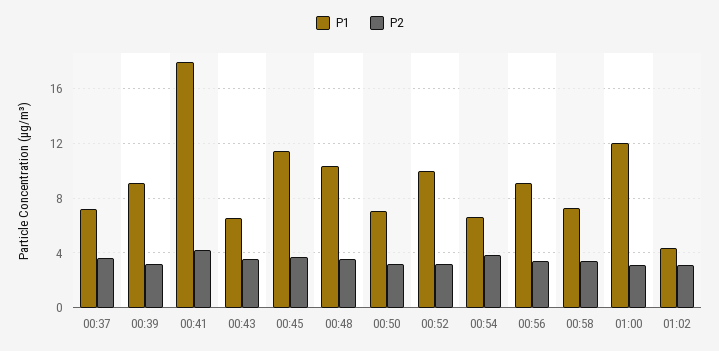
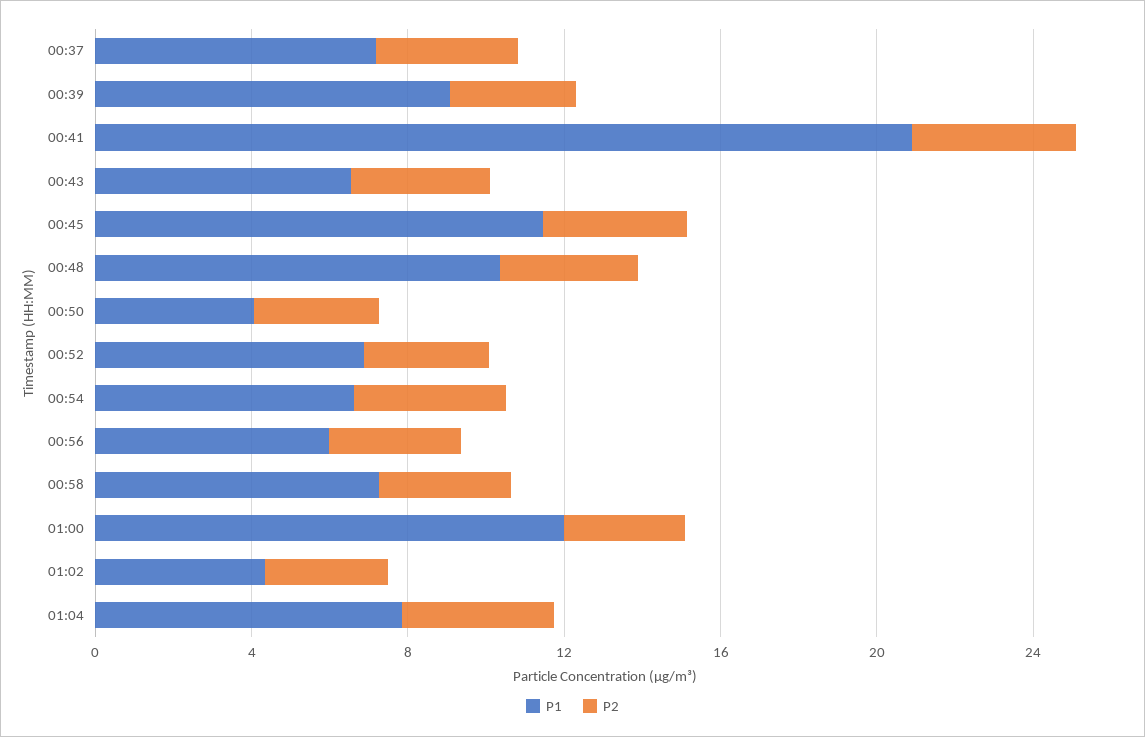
P1, 00:41: 18 -> 21
P1, 00:50: 7 -> 4
P1, 00:52: 10 -> 7
P1, 00:56: 9 -> 6
P1, 01:04: none -> 8
P2, 01:04: none -> 4

